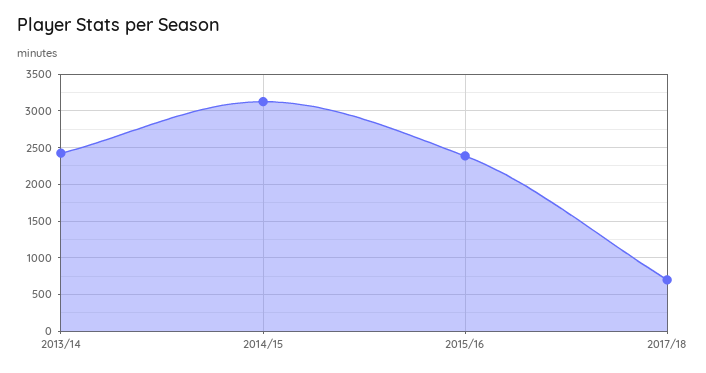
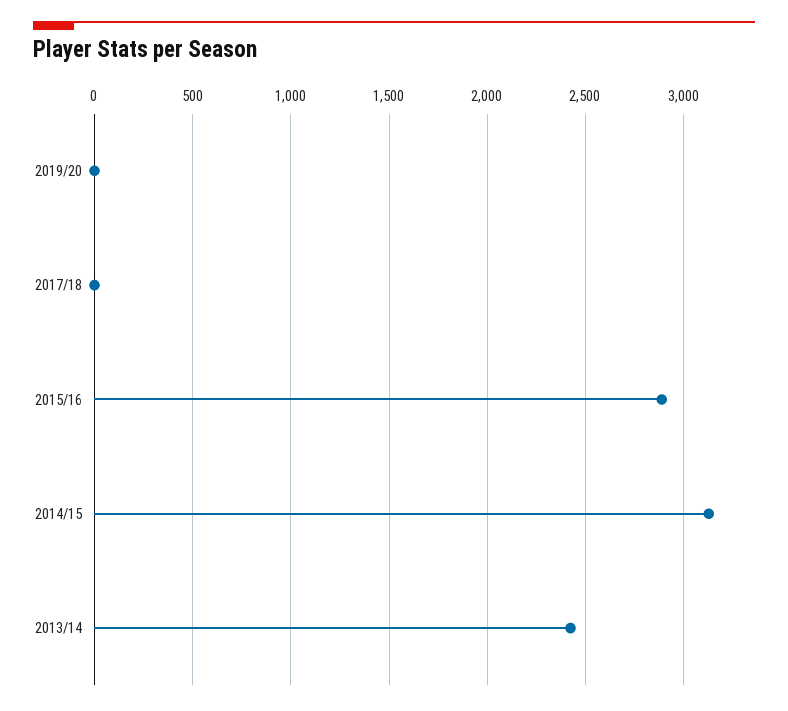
2015/16: 2400 -> 2900
2017/18: 700 -> 0
2019/20: none -> 0

